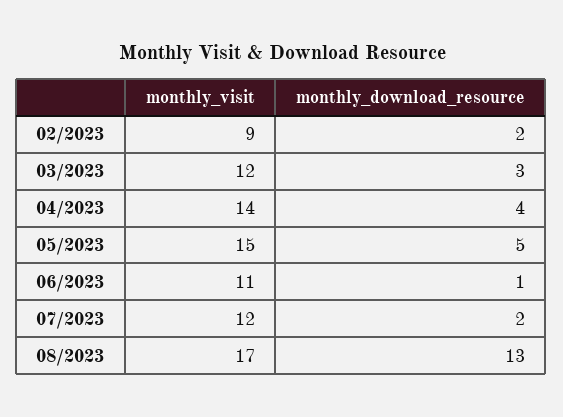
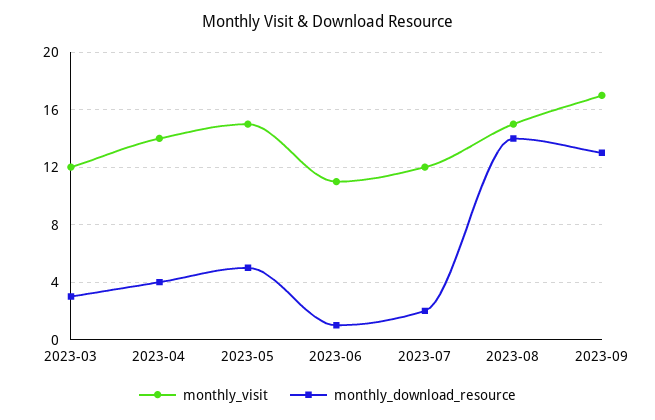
monthly_visit, 02/2023: 9 -> none
monthly_download_resource, 02/2023: 2 -> none
monthly_visit, 08/2023: 17 -> 15
monthly_download_resource, 08/2023: 13 -> 14
monthly_visit, 2023-09: none -> 17
monthly_download_resource, 2023-09: none -> 13

